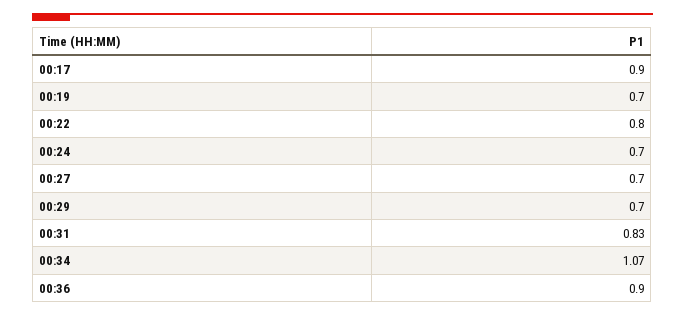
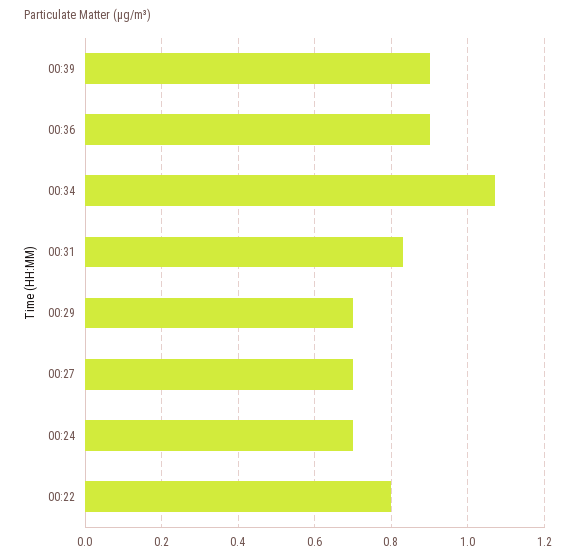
00:17: 0.9 -> none
00:19: 0.7 -> none
00:39: none -> 0.9

